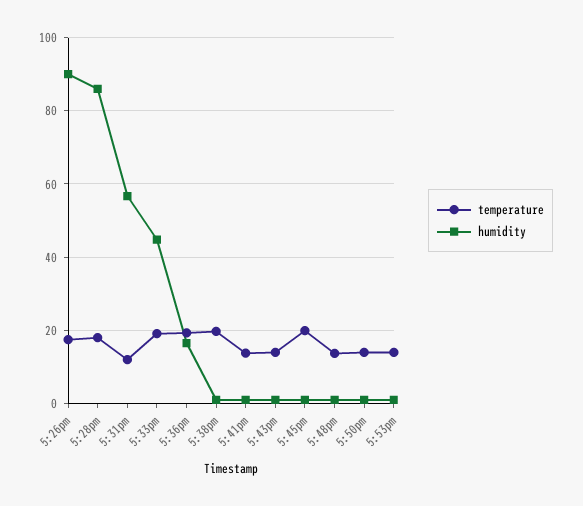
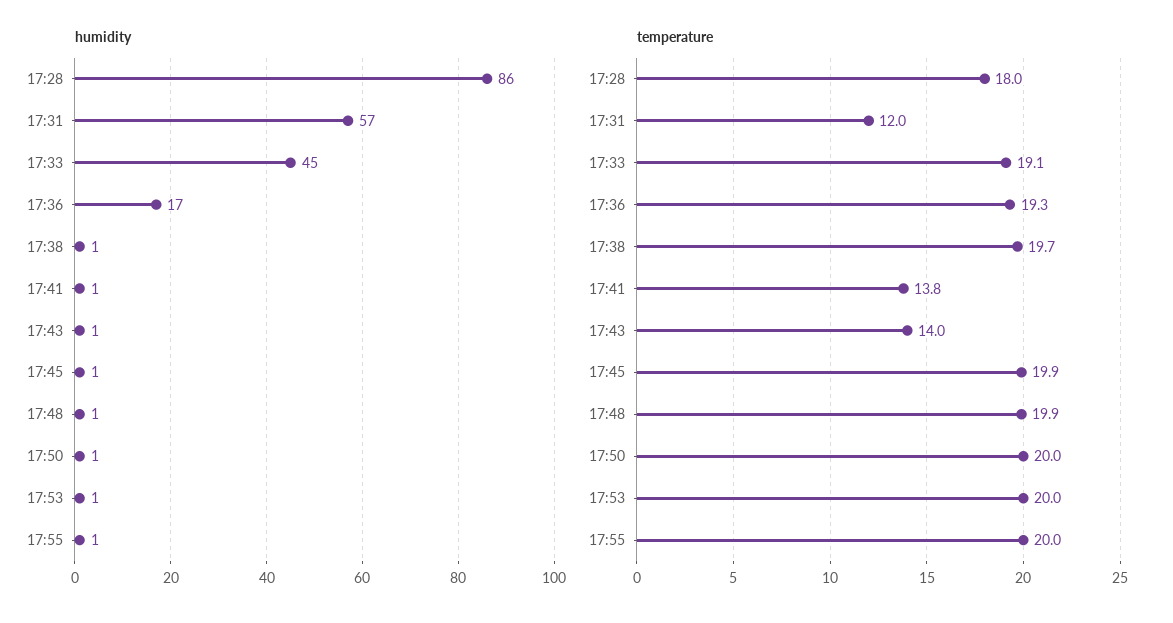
temperature, 5:26pm: 18 -> none
humidity, 5:26pm: 90 -> none
temperature, 5:48pm: 14 -> 19.9
temperature, 5:50pm: 14 -> 20
temperature, 5:53pm: 14 -> 20
humidity, 17:55: none -> 1
temperature, 17:55: none -> 20

